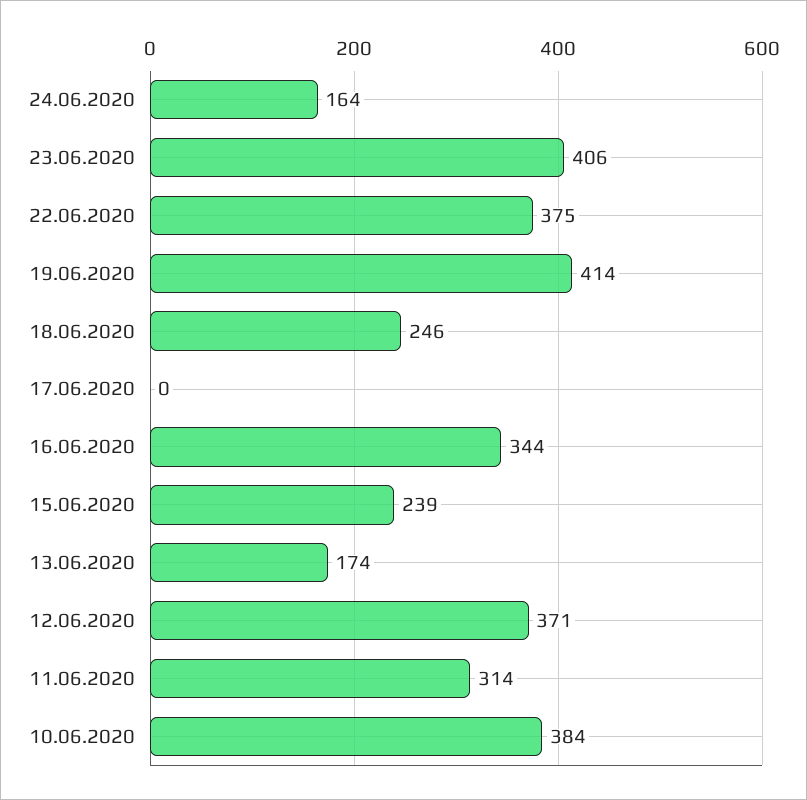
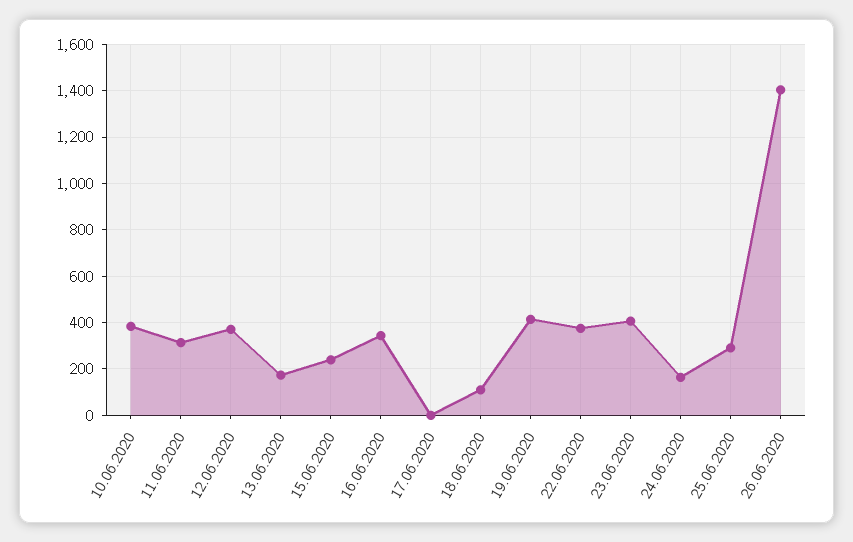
18.06.2020: 246 -> 100
25.06.2020: none -> 300
26.06.2020: none -> 1400

